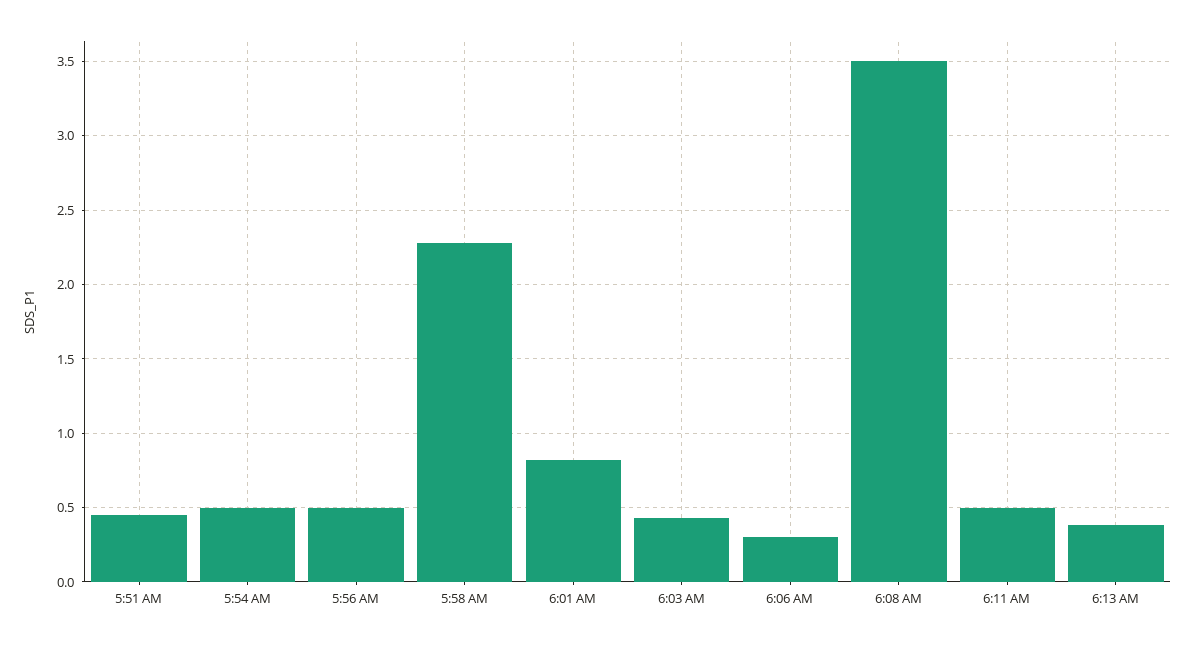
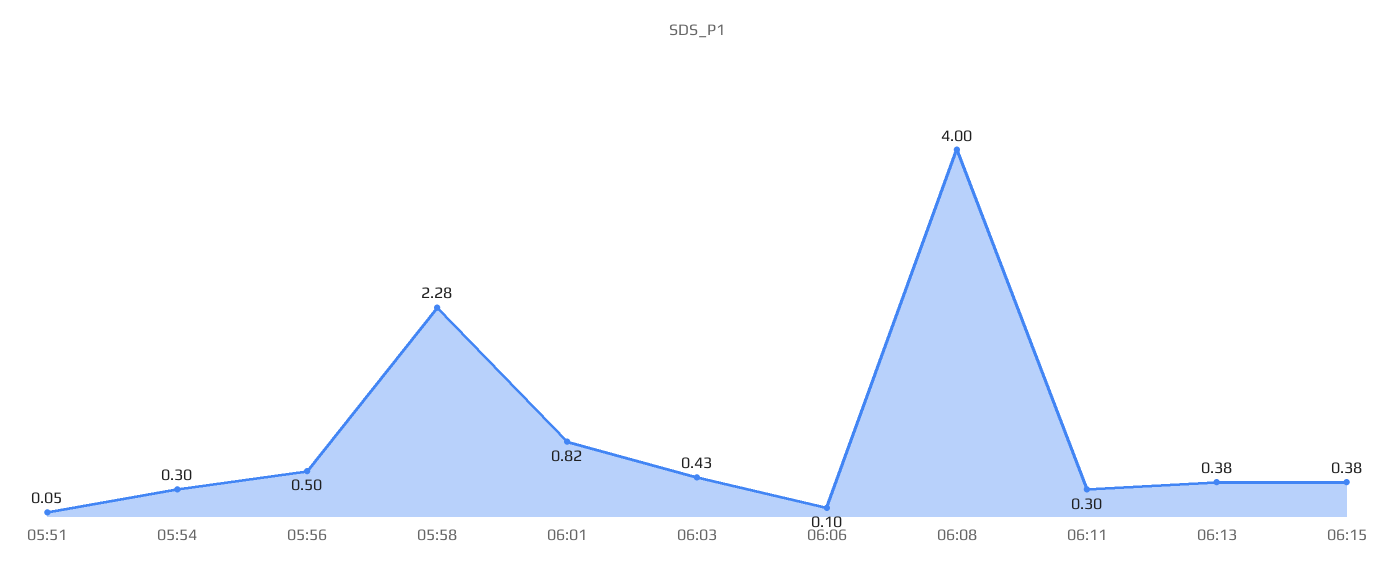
5:51 AM: 0.45 -> 0.05
5:54 AM: 0.5 -> 0.3
6:06 AM: 0.3 -> 0.1
6:08 AM: 3.5 -> 4
6:11 AM: 0.5 -> 0.3
06:15: none -> 0.38

